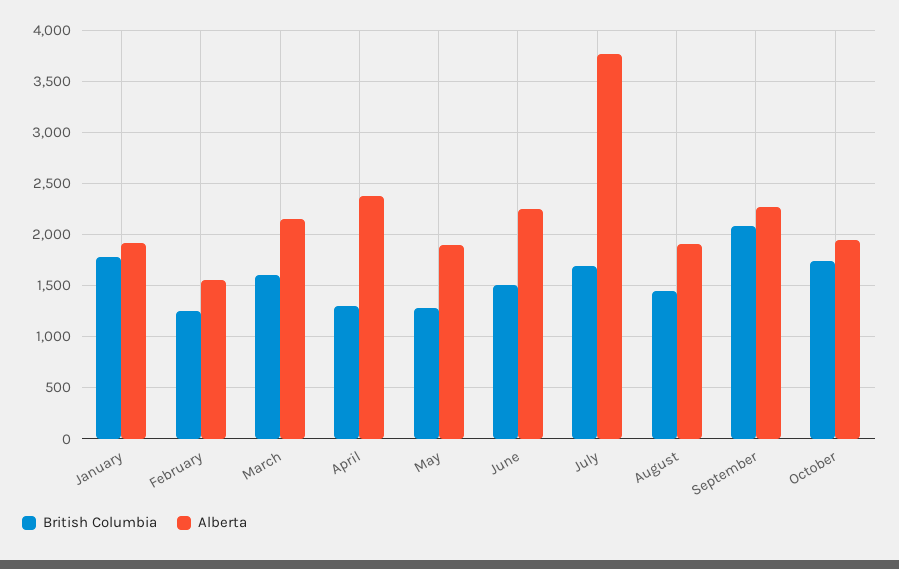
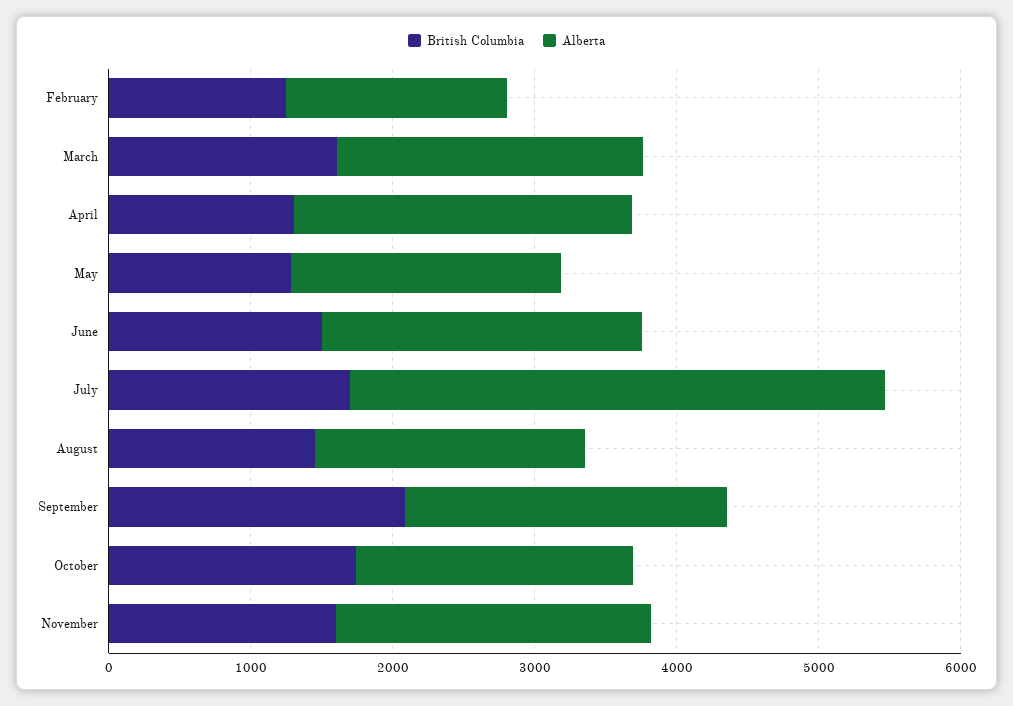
British Columbia, January: 1800 -> none
Alberta, January: 1900 -> none
British Columbia, November: none -> 1600
Alberta, November: none -> 2200

